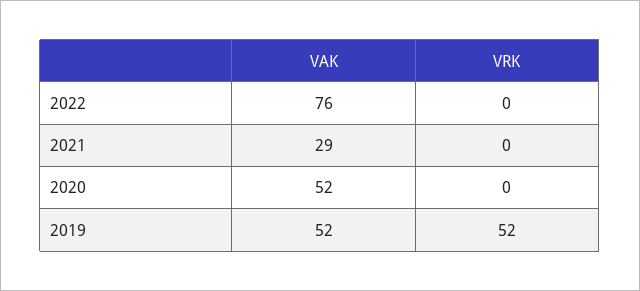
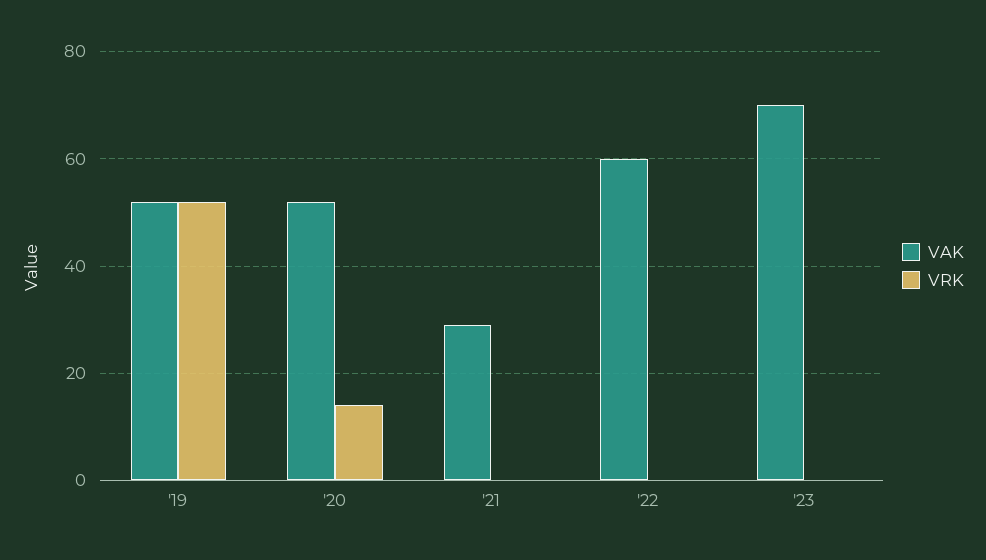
VAK, 2022: 76 -> 60
VRK, 2020: 0 -> 15
VAK, '23: none -> 70
VRK, '23: none -> 0

